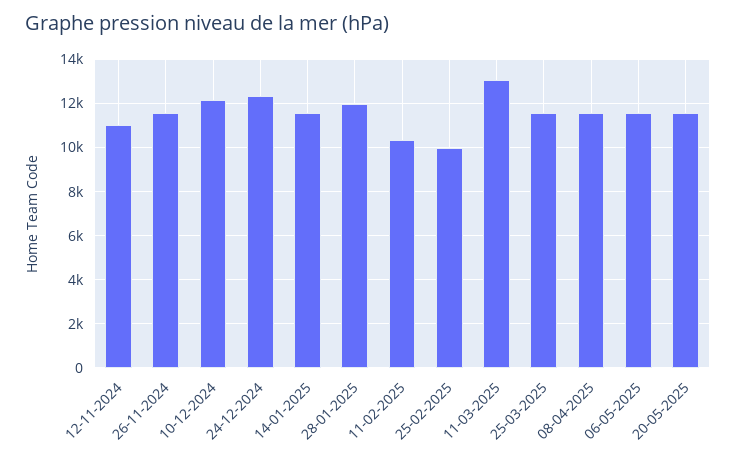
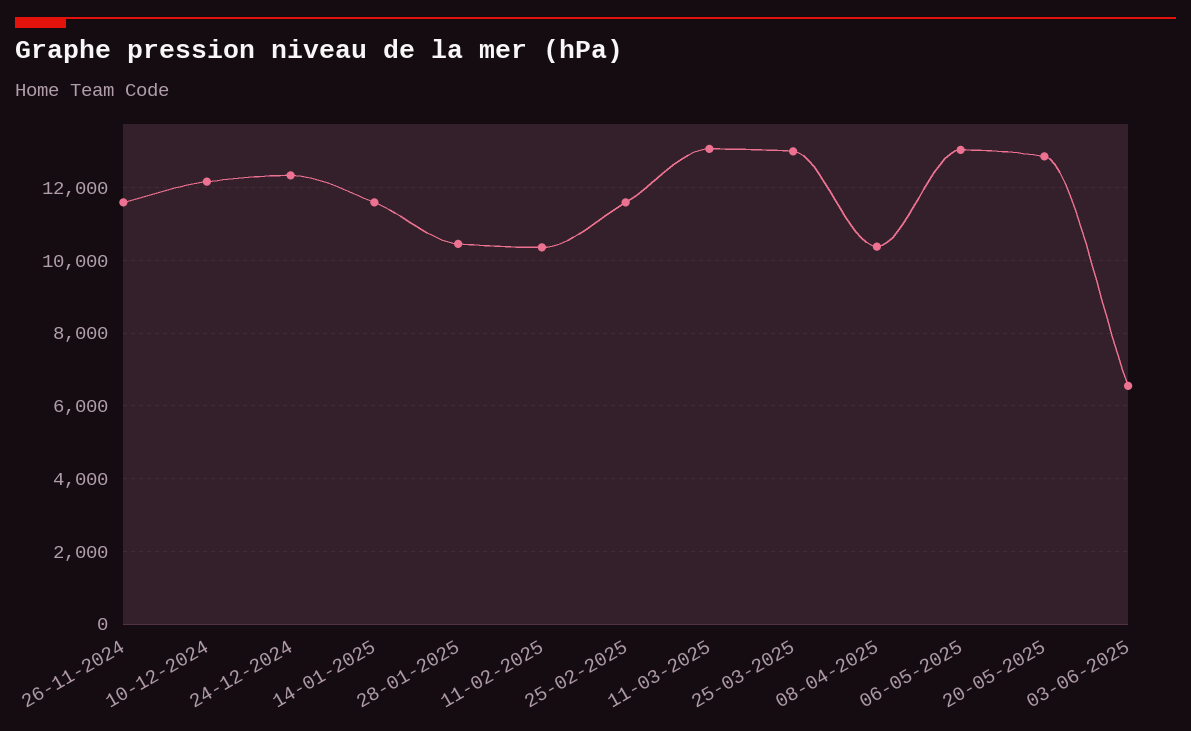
12-11-2024: 11000 -> none
28-01-2025: 12000 -> 10400
25-02-2025: 10000 -> 11600
25-03-2025: 11500 -> 13000
08-04-2025: 11500 -> 10400
06-05-2025: 11500 -> 13000
20-05-2025: 11500 -> 12800
03-06-2025: none -> 6600

